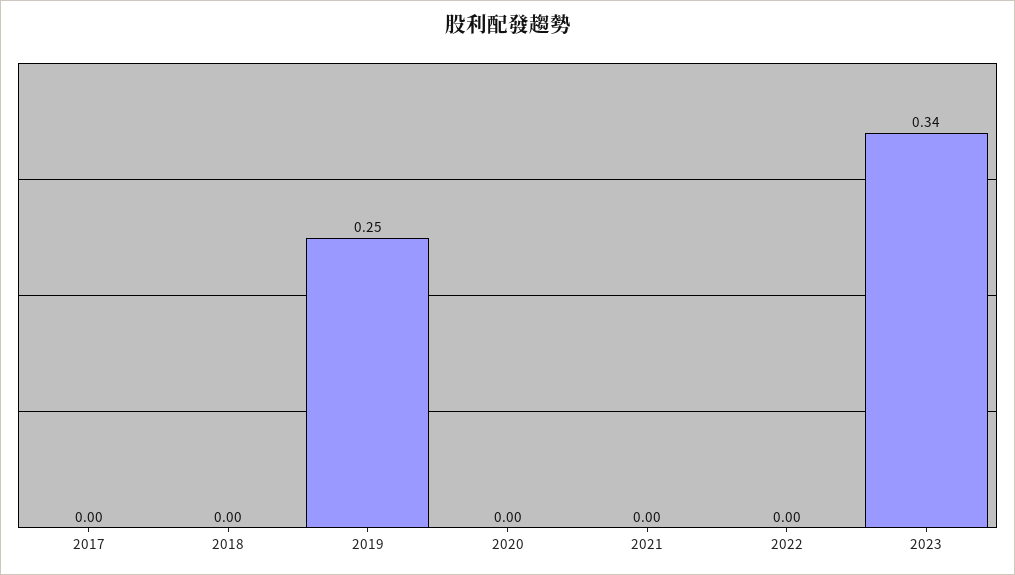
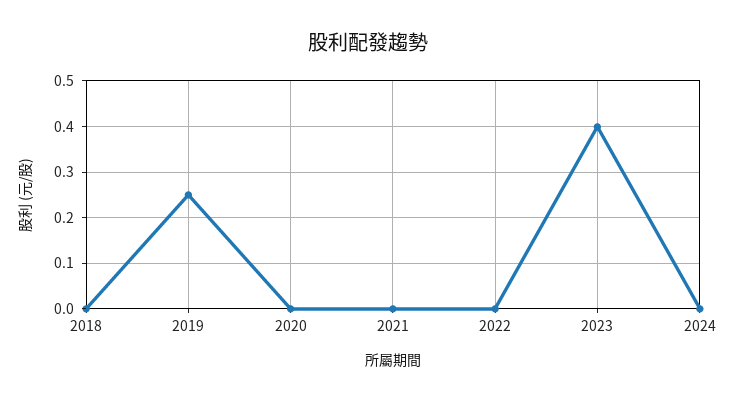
2017: 0 -> none
2023: 0.34 -> 0.4
2024: none -> 0

